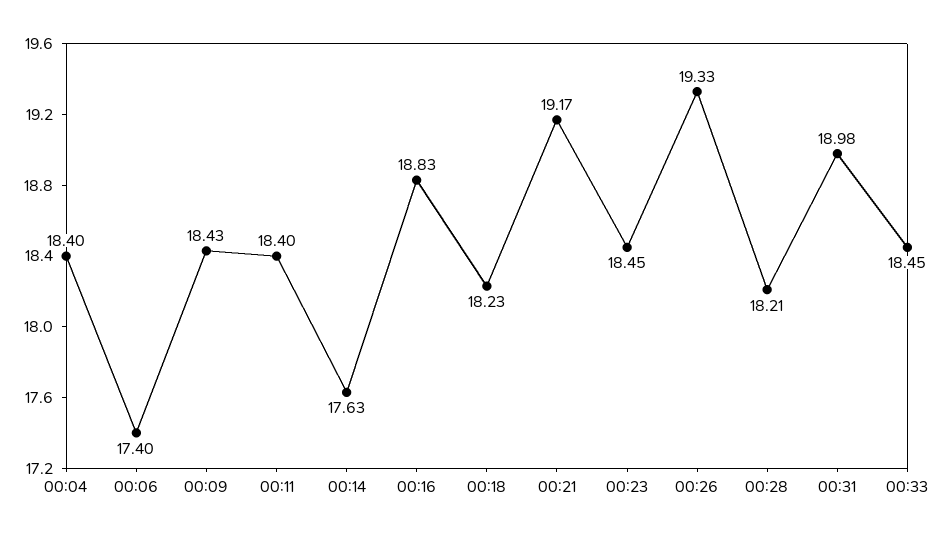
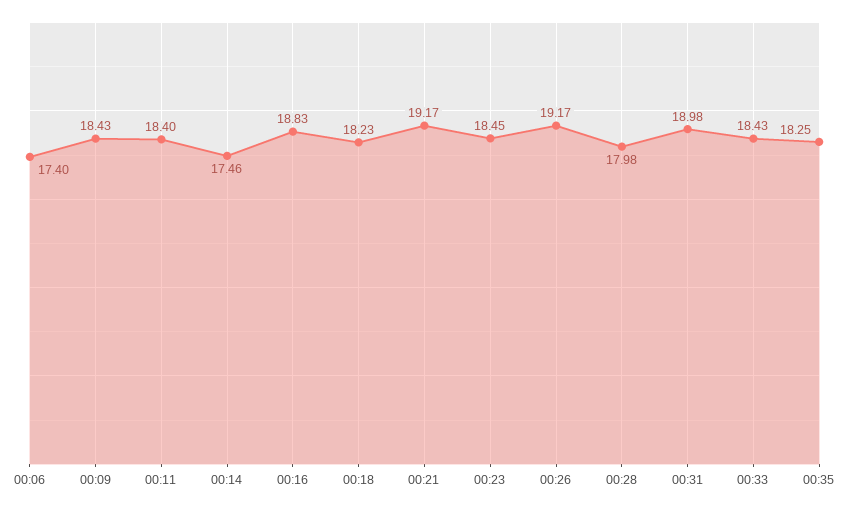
00:04: 18.4 -> none
00:14: 17.63 -> 17.46
00:26: 19.33 -> 19.17
00:28: 18.21 -> 17.98
00:33: 18.45 -> 18.43
00:35: none -> 18.25

